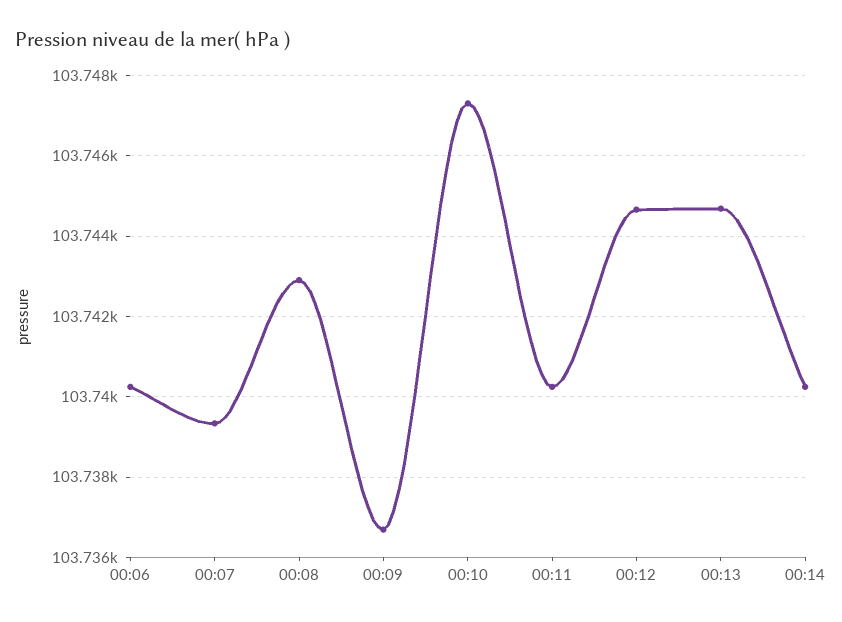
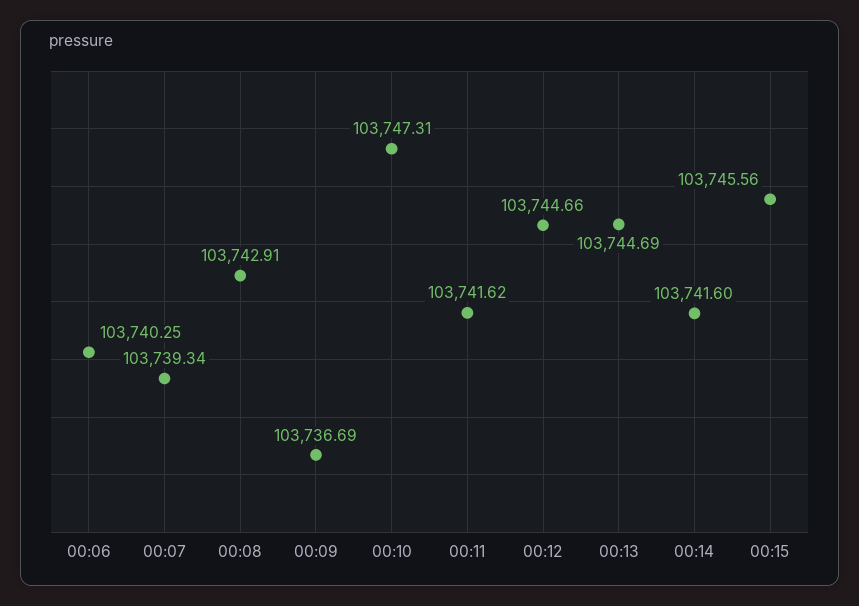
00:11: 103740.2 -> 103741.62
00:14: 103740.2 -> 103741.6
00:15: none -> 103745.56

